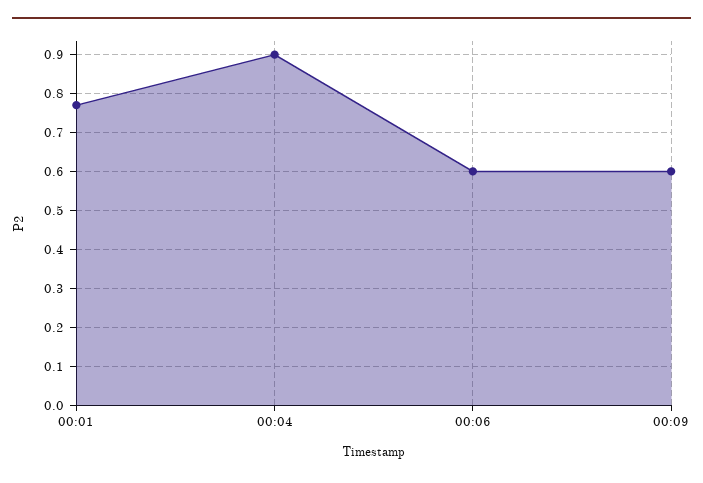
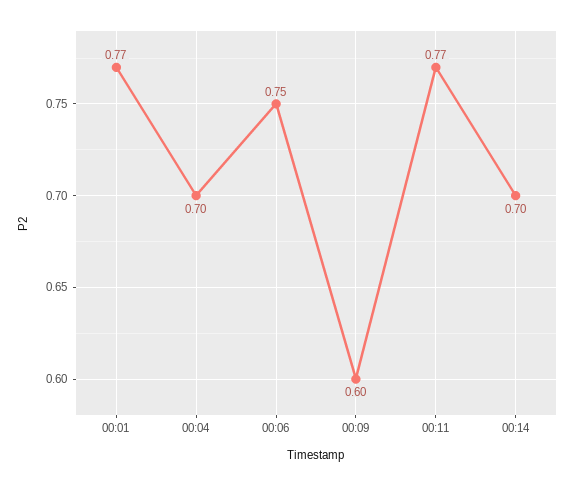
00:04: 0.9 -> 0.7
00:06: 0.6 -> 0.75
00:11: none -> 0.77
00:14: none -> 0.7

